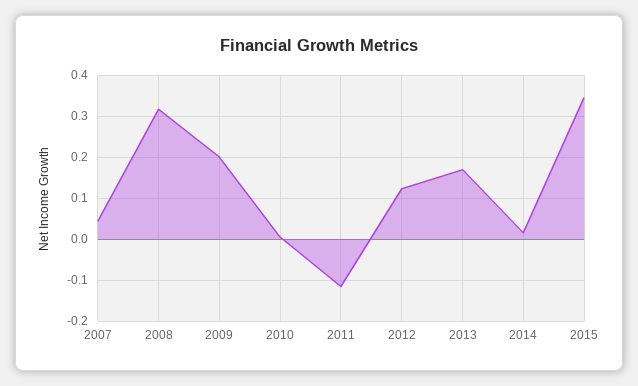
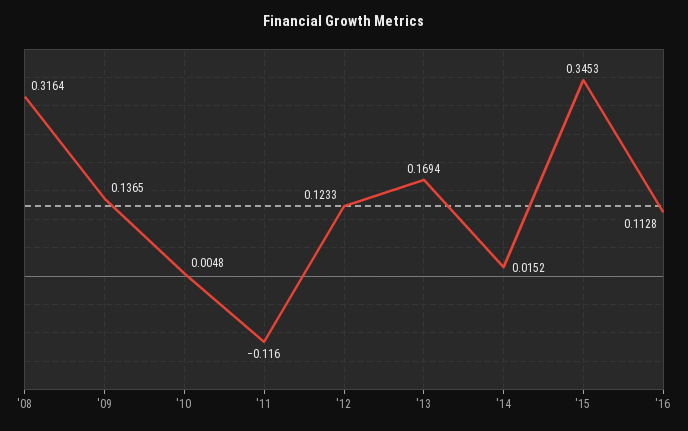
2007: 0.04 -> none
2009: 0.2 -> 0.1365
'16: none -> 0.1128

